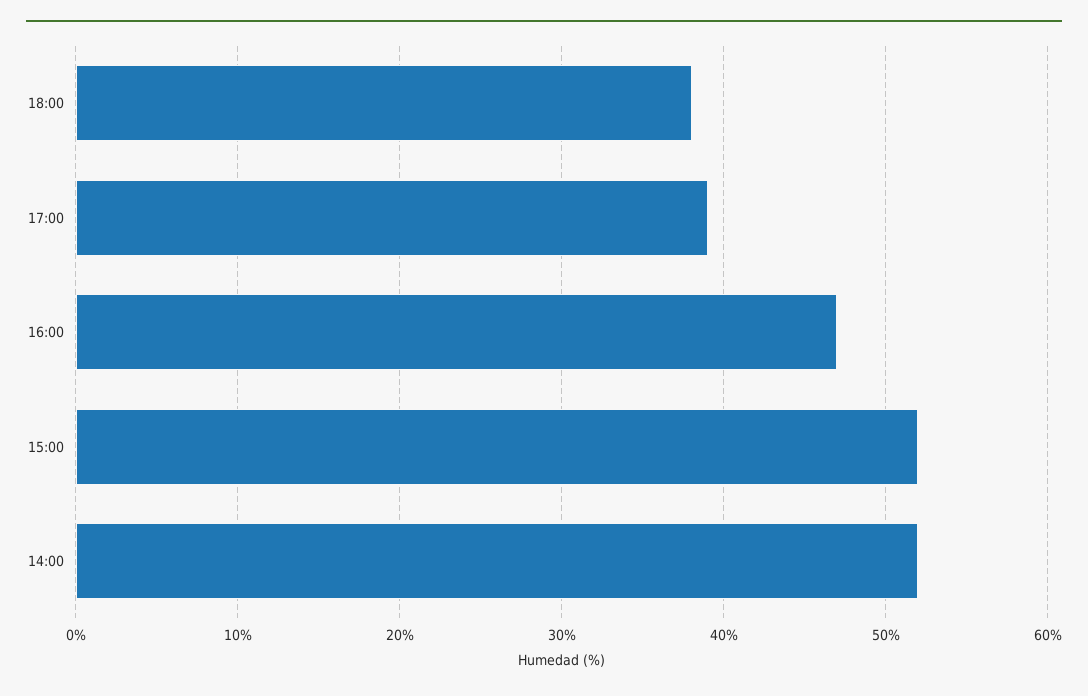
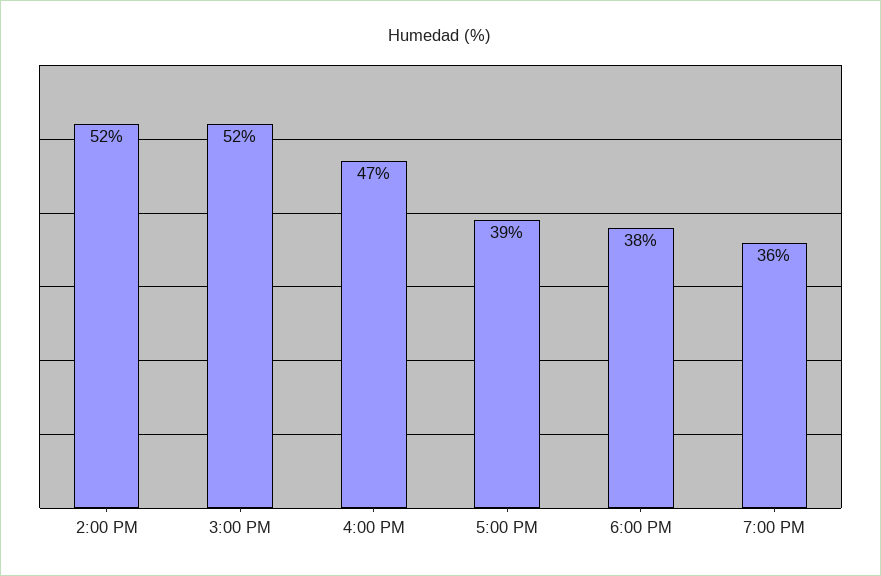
7:00 PM: none -> 36

